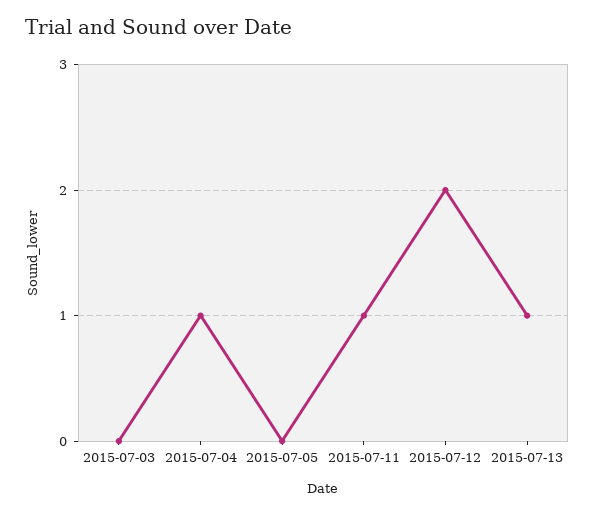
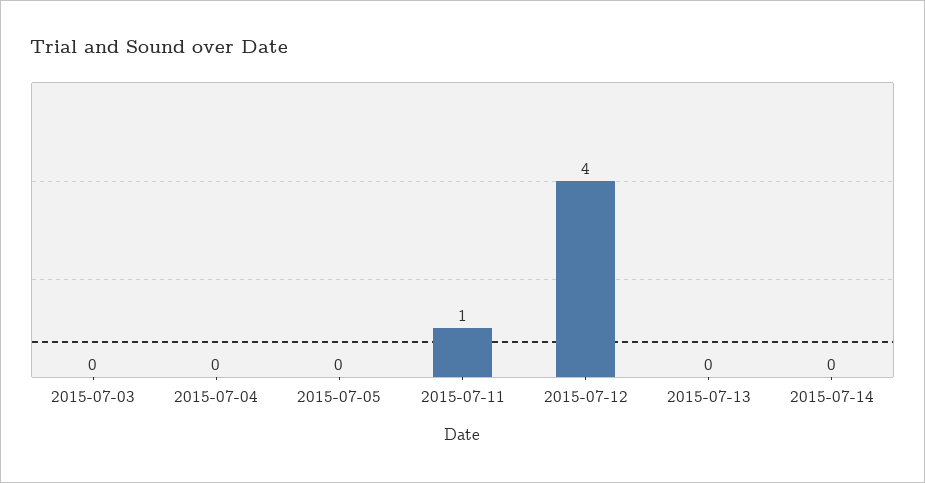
2015-07-04: 1 -> 0
2015-07-12: 2 -> 4
2015-07-13: 1 -> 0
2015-07-14: none -> 0

